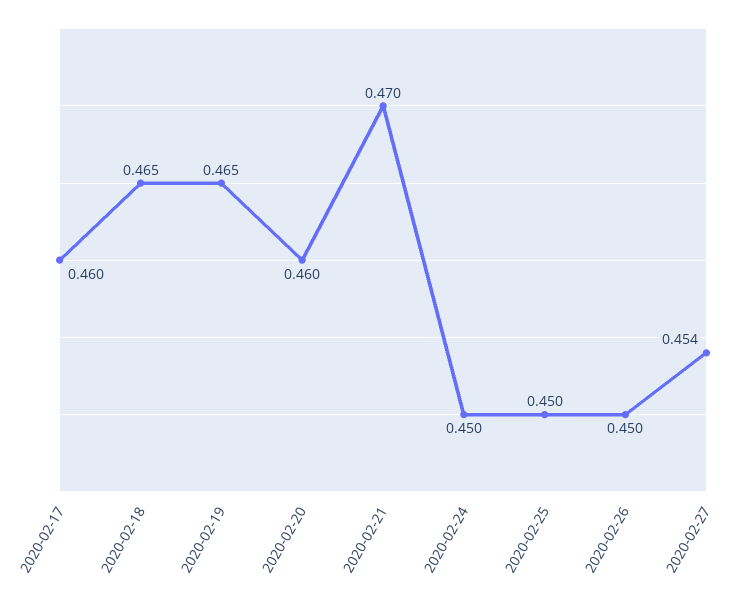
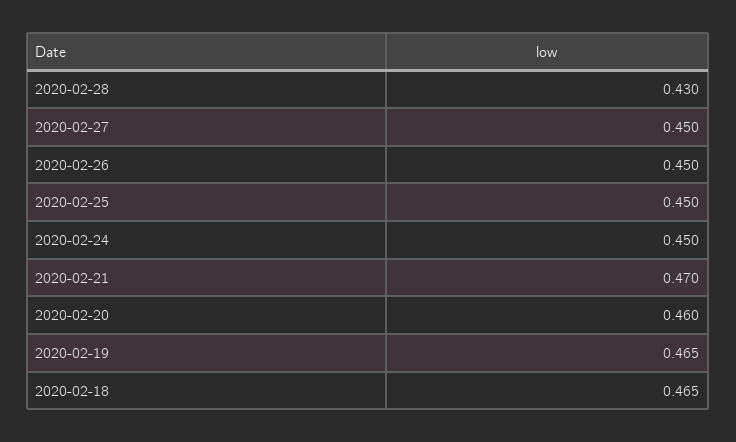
2020-02-17: 0.46 -> none
2020-02-27: 0.454 -> 0.45
2020-02-28: none -> 0.43

